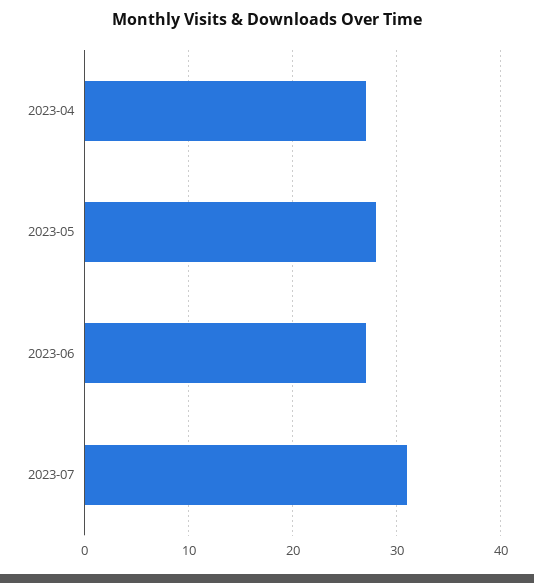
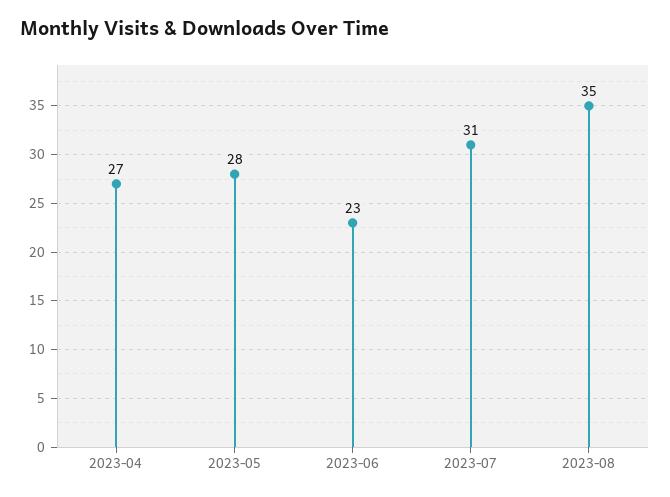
2023-06: 27 -> 23
2023-08: none -> 35

